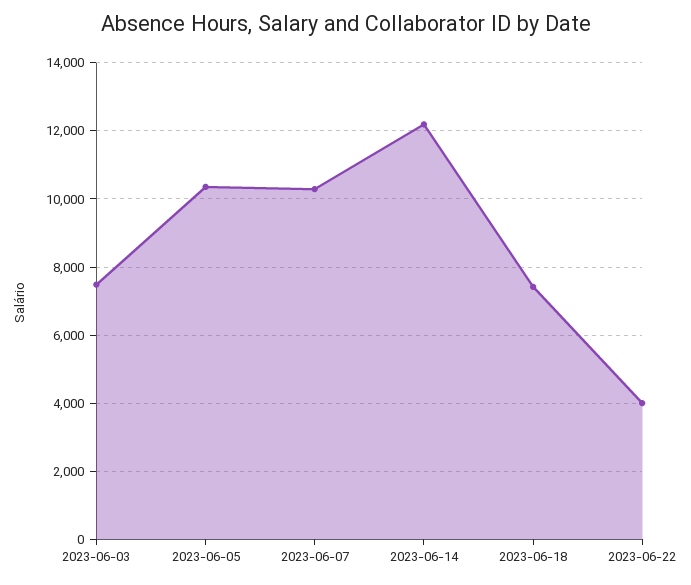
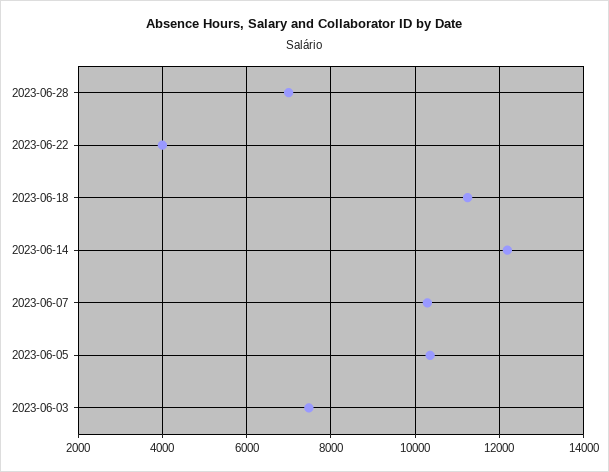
2023-06-18: 7400 -> 11200
2023-06-28: none -> 7000

